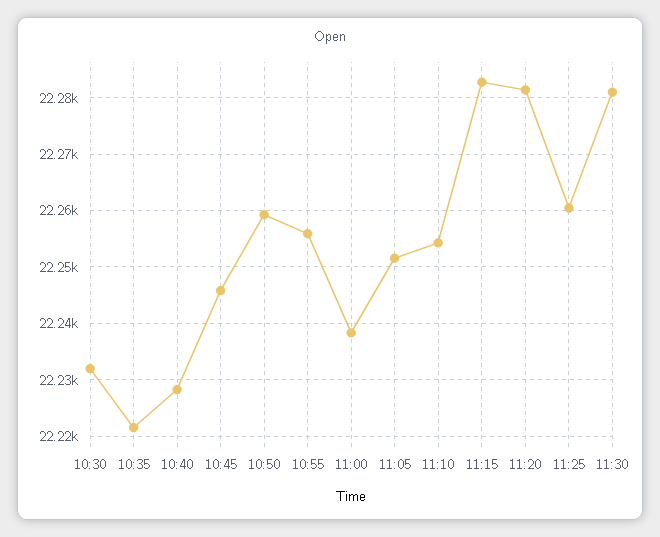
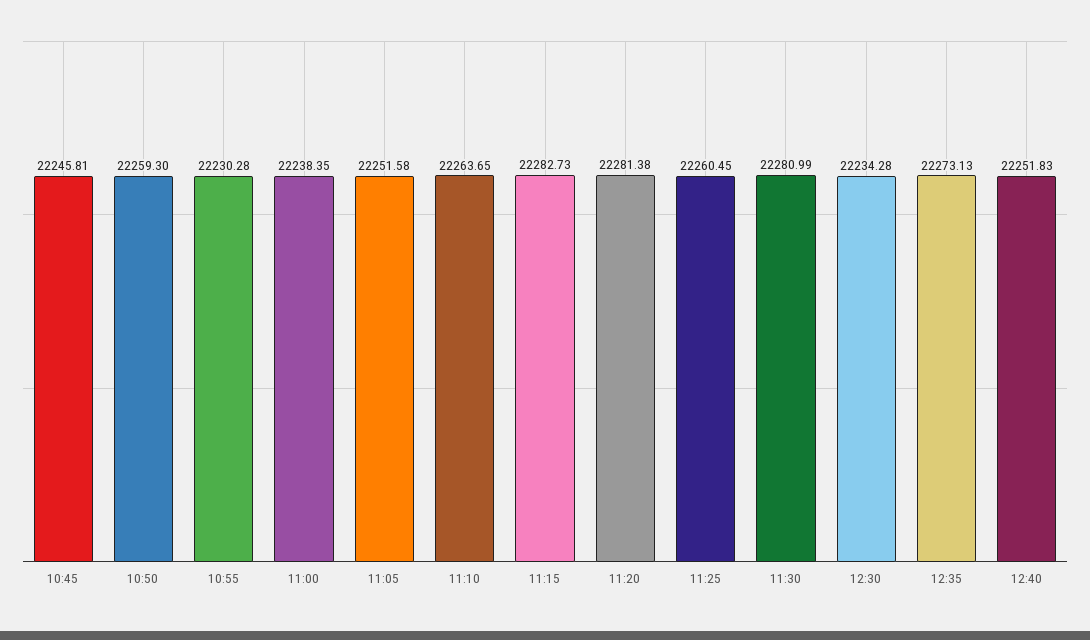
10:30: 22232 -> none
10:35: 22222 -> none
10:40: 22228 -> none
10:55: 22256 -> 22230.28
11:10: 22254 -> 22263.65
12:30: none -> 22234.28
12:35: none -> 22273.13
12:40: none -> 22251.83

